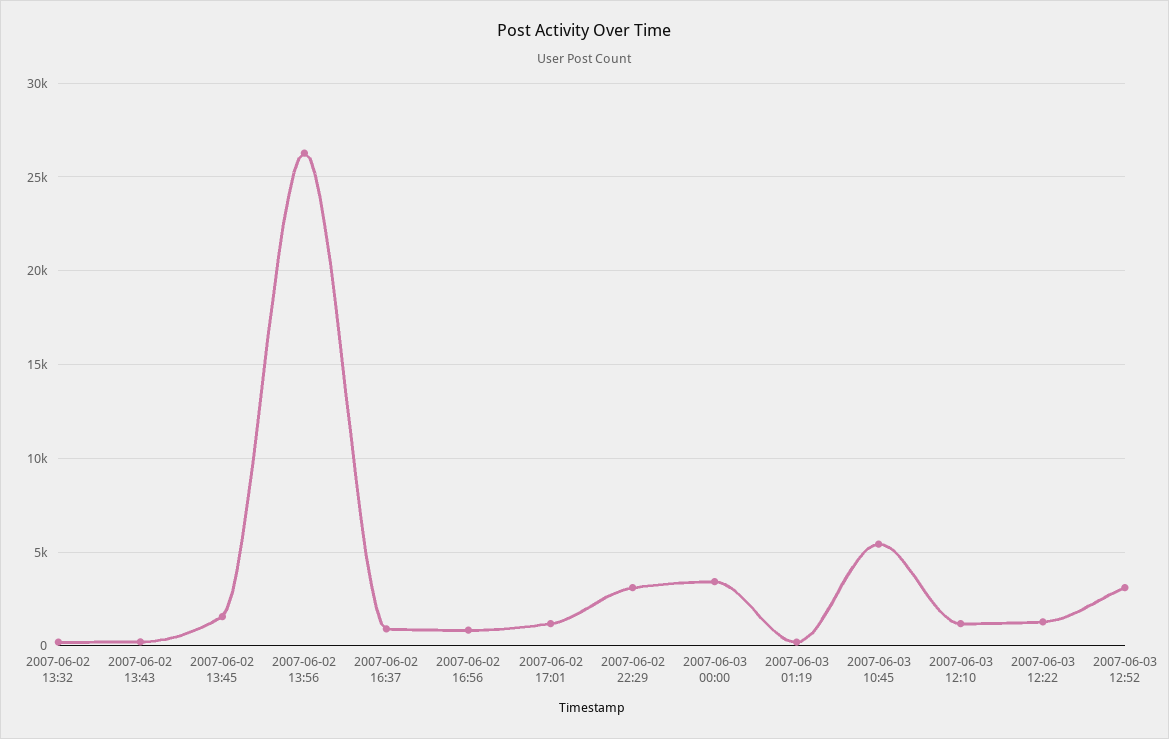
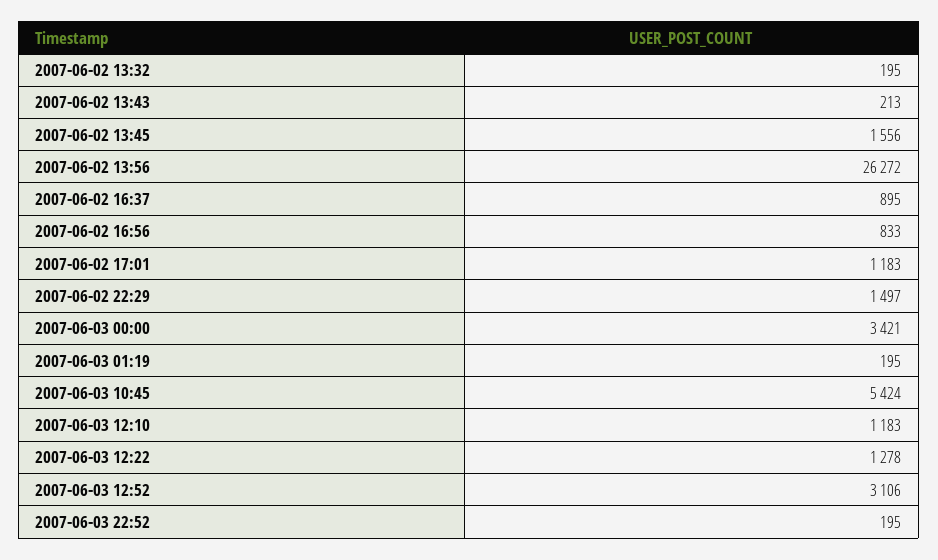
2007-06-02 22:29: 3000 -> 1497
2007-06-03 22:52: none -> 195

